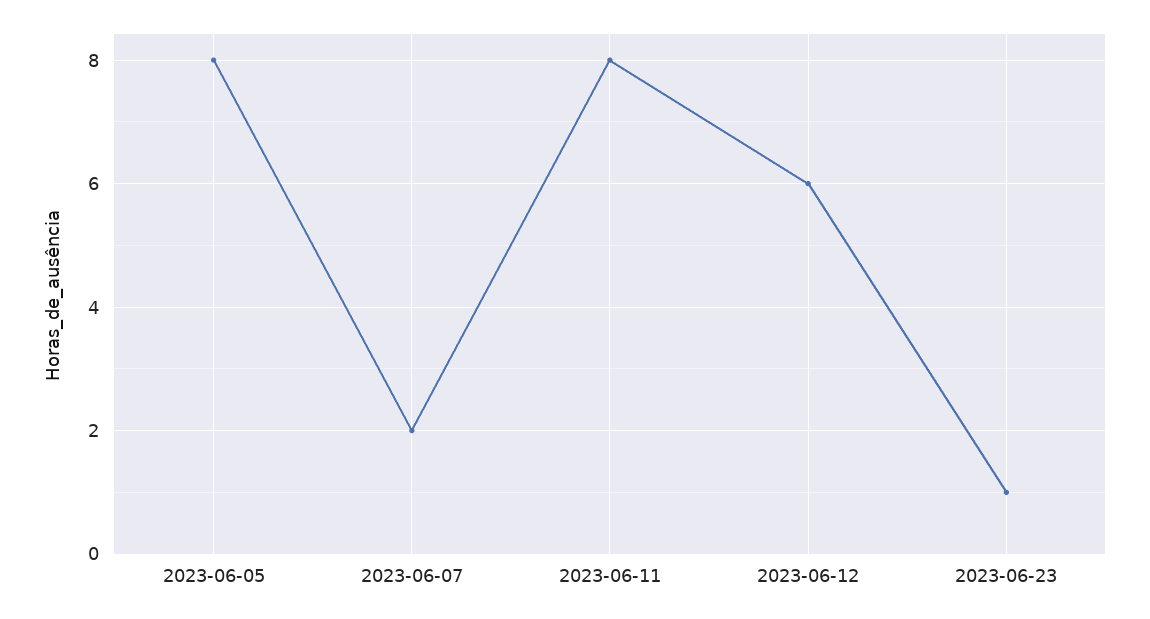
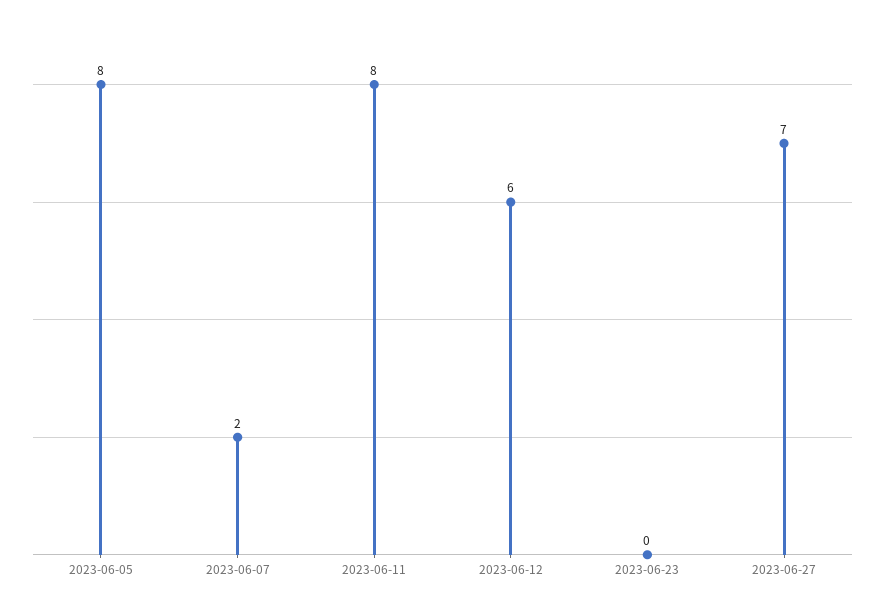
2023-06-23: 1 -> 0
2023-06-27: none -> 7

